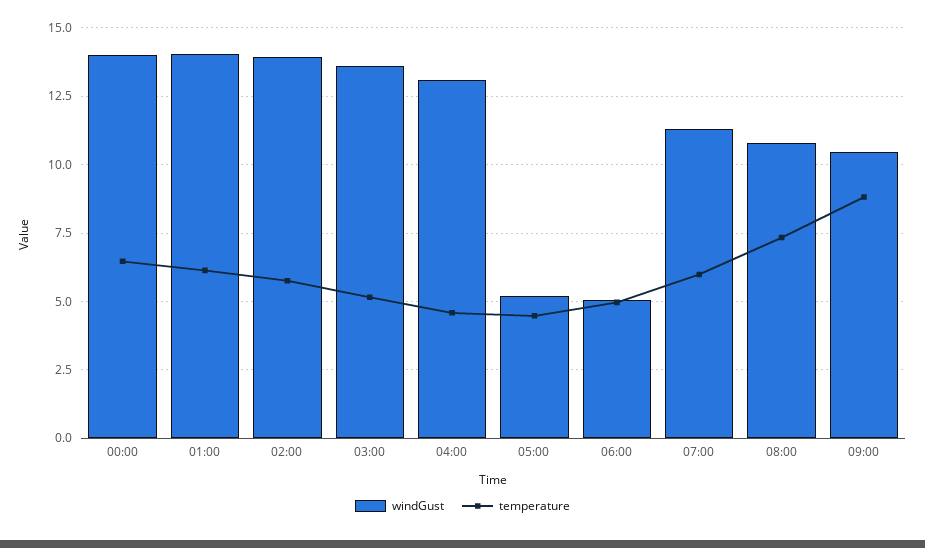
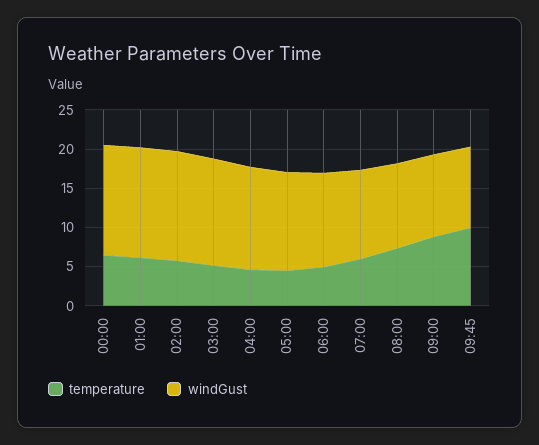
windGust, 05:00: 5.25 -> 12.5
windGust, 06:00: 5 -> 12.5
temperature, 09:45: none -> 10
windGust, 09:45: none -> 10

